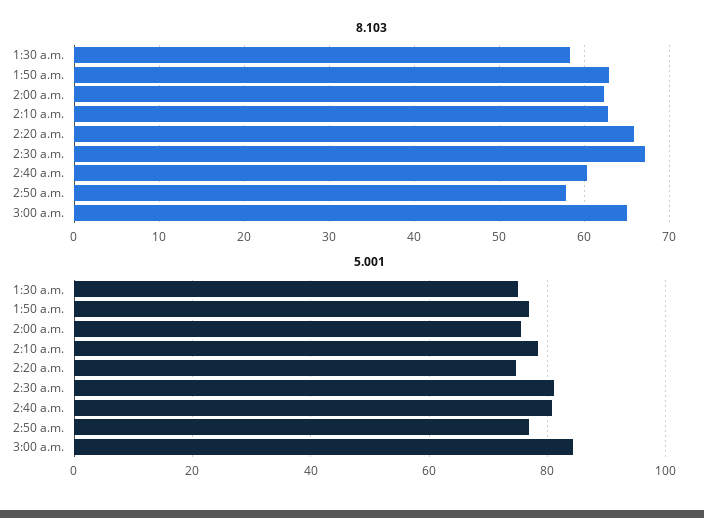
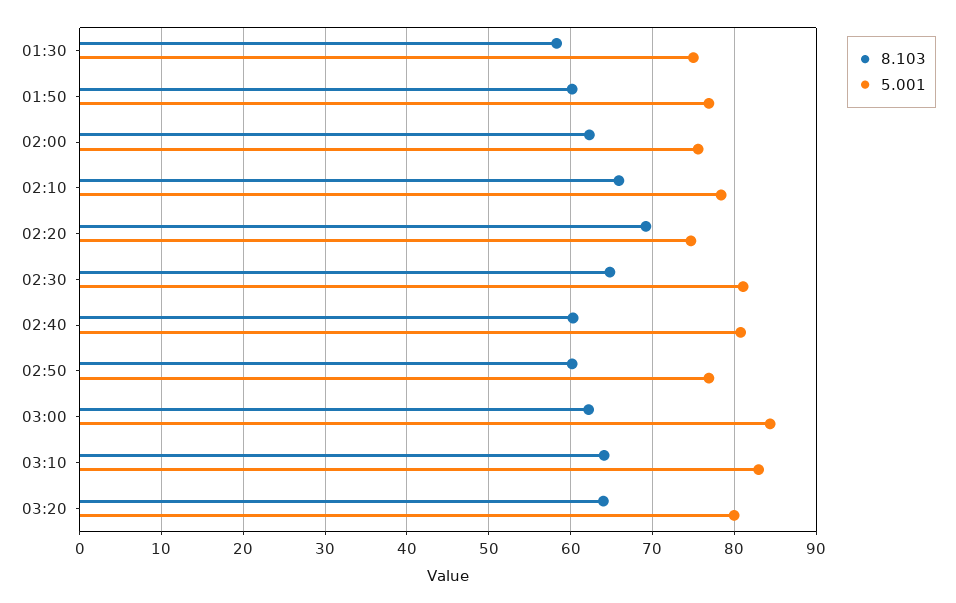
8.103, 1:50 a.m.: 63 -> 60
8.103, 2:10 a.m.: 63 -> 66
8.103, 2:20 a.m.: 66 -> 69
8.103, 2:30 a.m.: 67 -> 65
8.103, 2:50 a.m.: 58 -> 60
8.103, 3:00 a.m.: 65 -> 62
8.103, 03:10: none -> 64
5.001, 03:10: none -> 83
8.103, 03:20: none -> 64
5.001, 03:20: none -> 80

